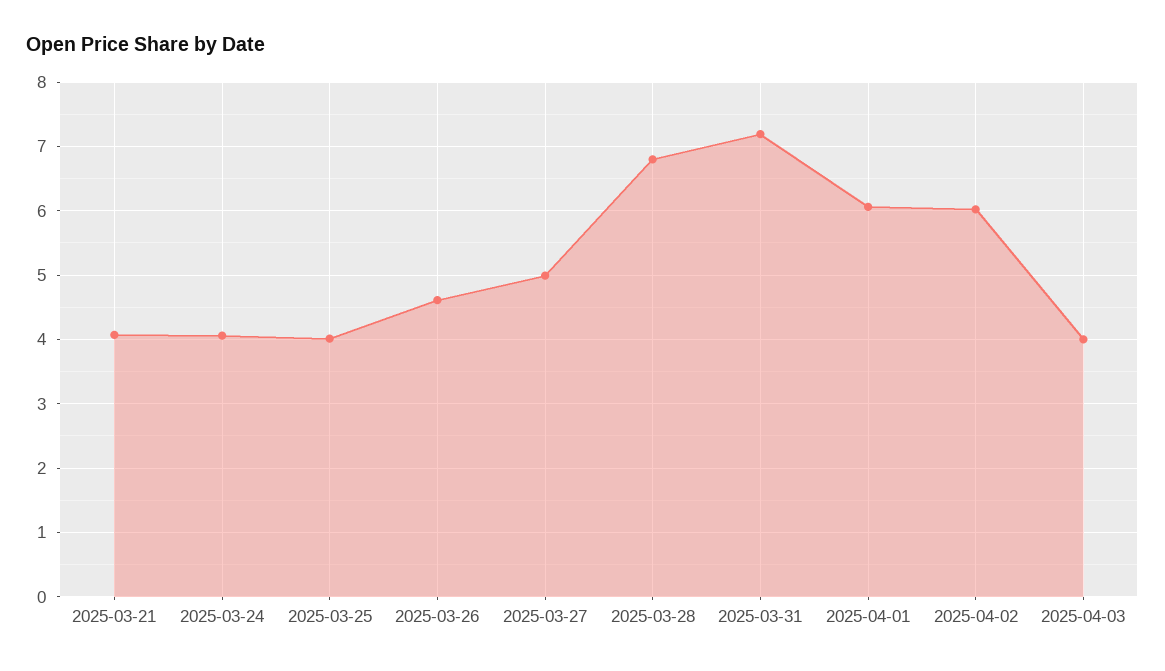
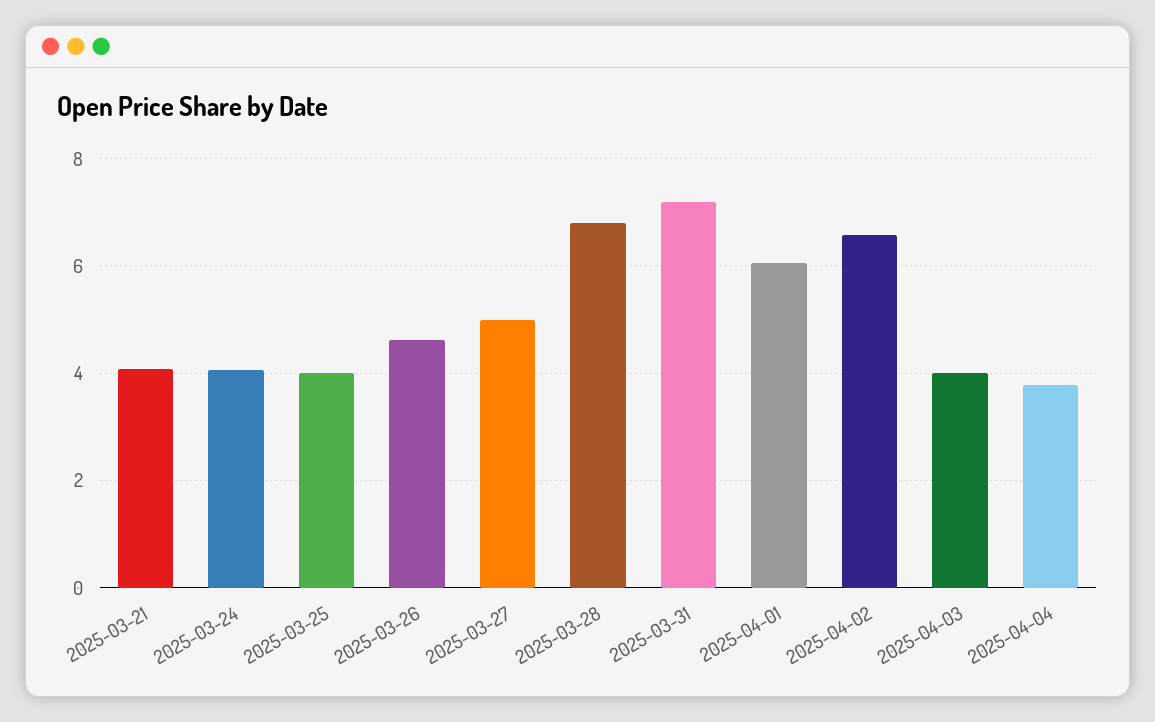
2025-04-02: 6 -> 6.6
2025-04-04: none -> 3.8

